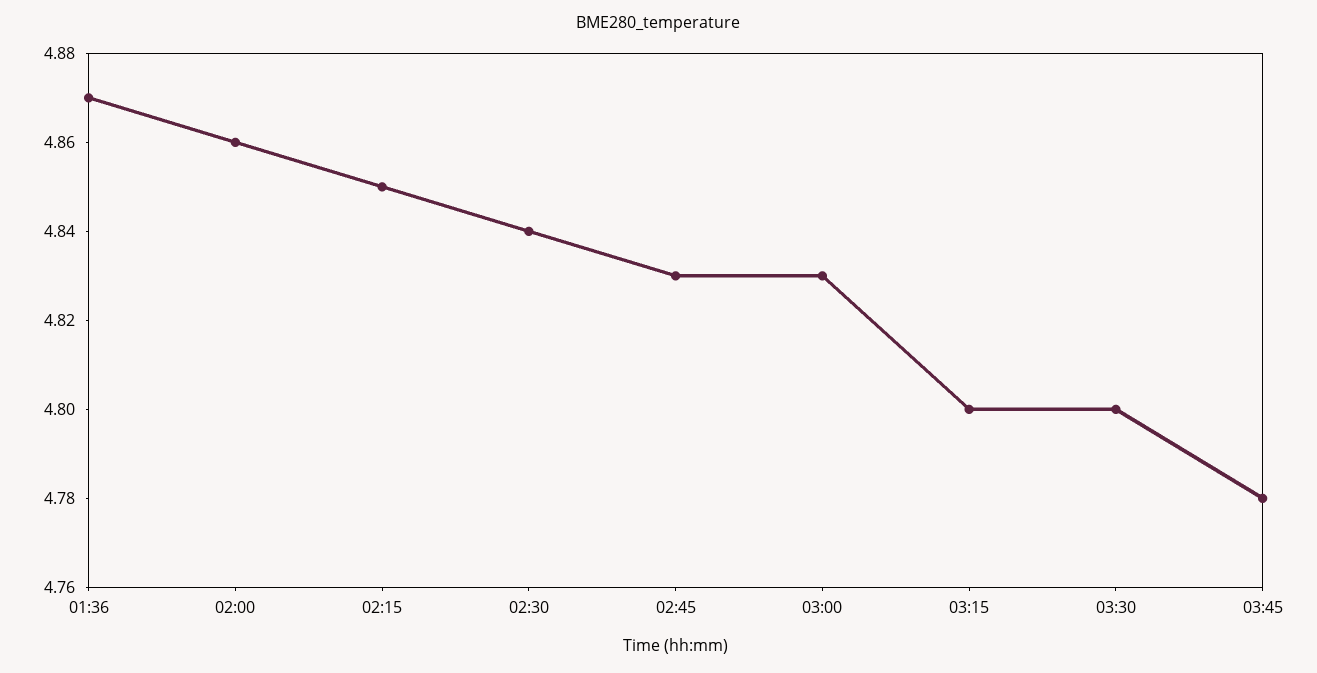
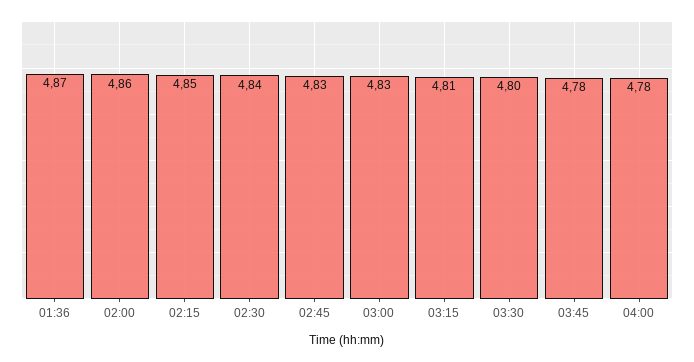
03:15: 4.8 -> 4.81
04:00: none -> 4.78

